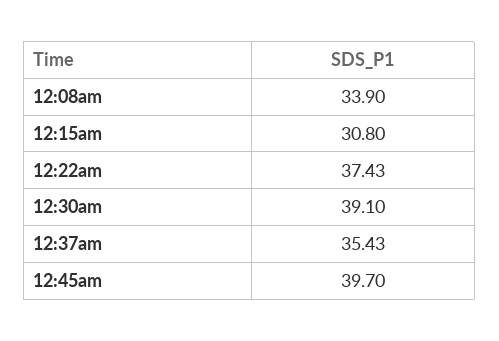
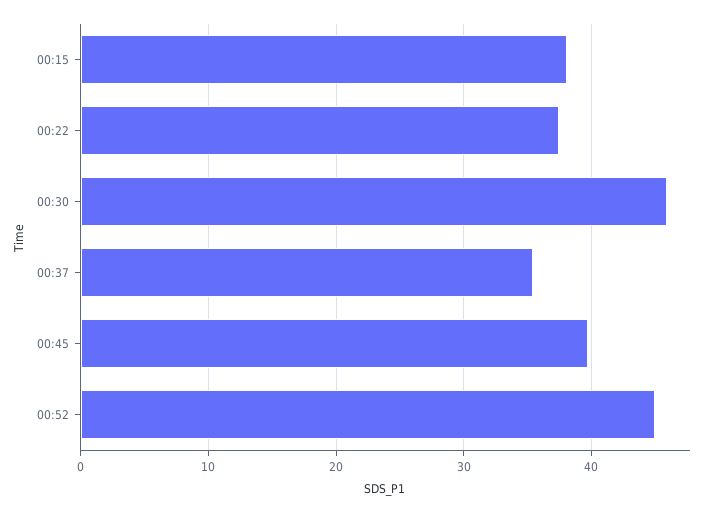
12:08am: 33.9 -> none
12:15am: 30.8 -> 38
12:30am: 39.1 -> 46
00:52: none -> 45

